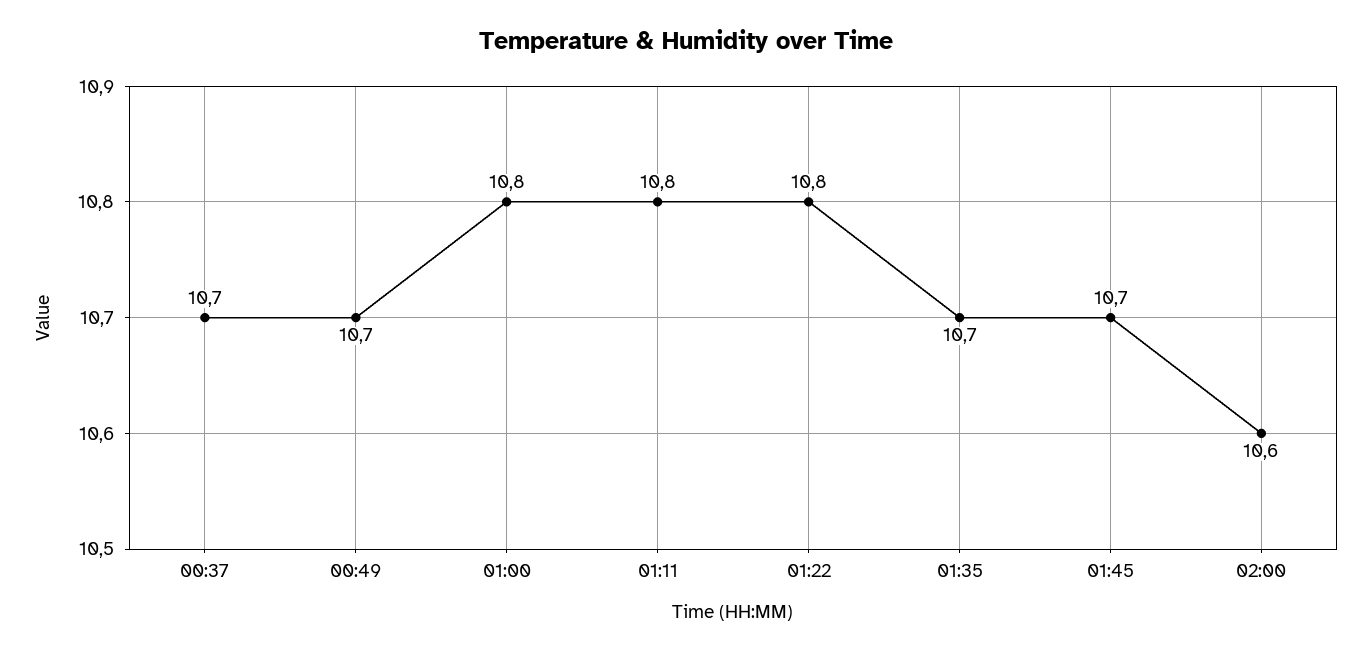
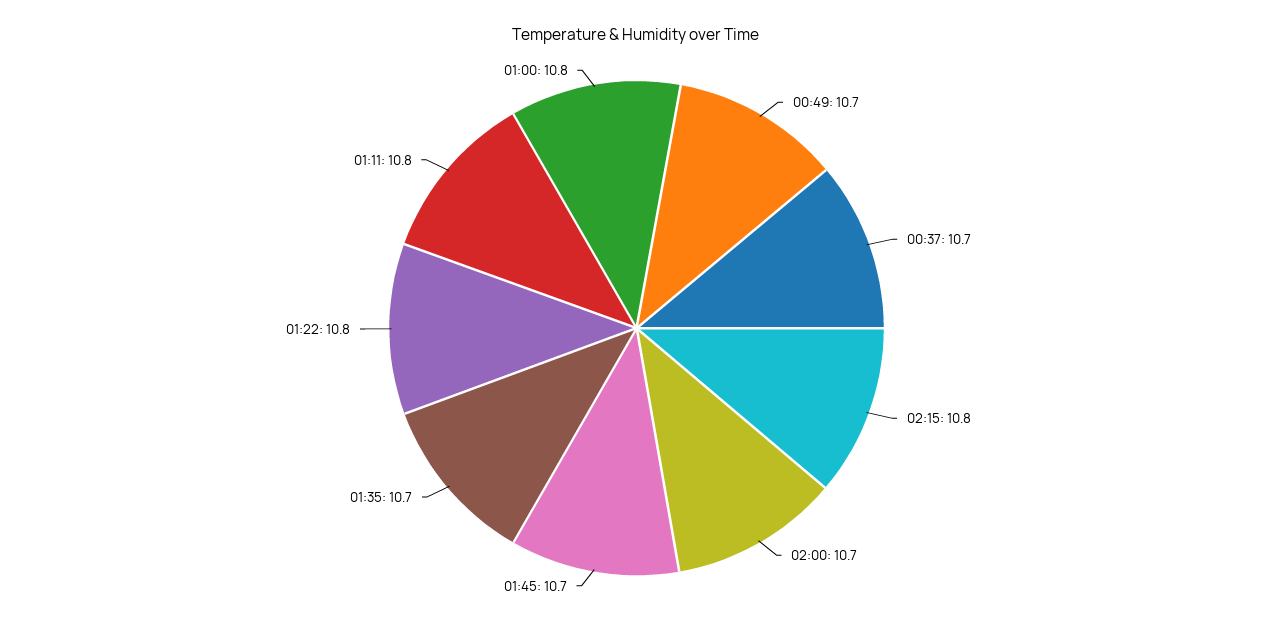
02:00: 10.6 -> 10.7
02:15: none -> 10.8

